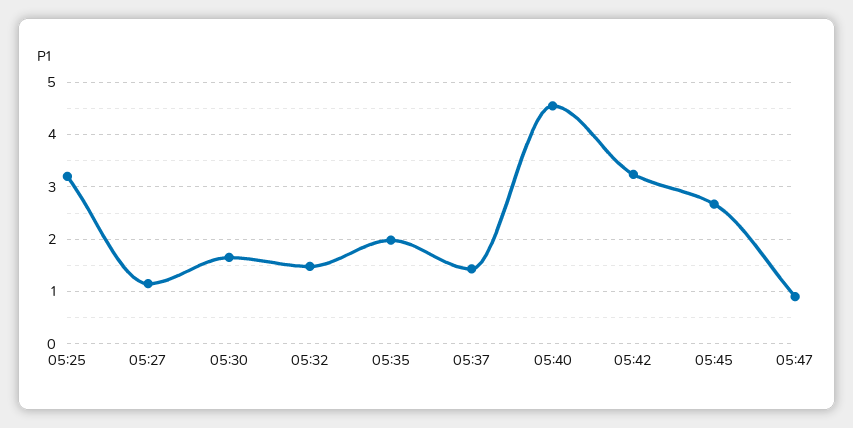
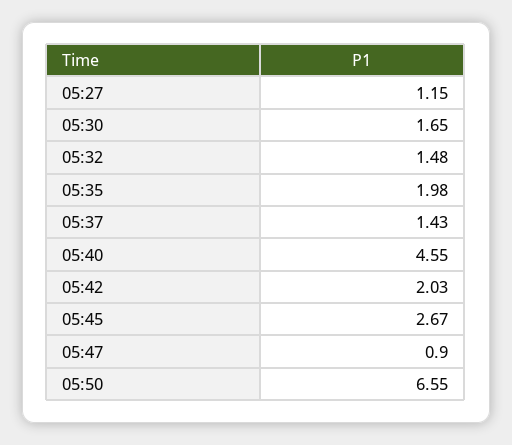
05:25: 3.2 -> none
05:42: 3.2 -> 2.03
05:50: none -> 6.55

